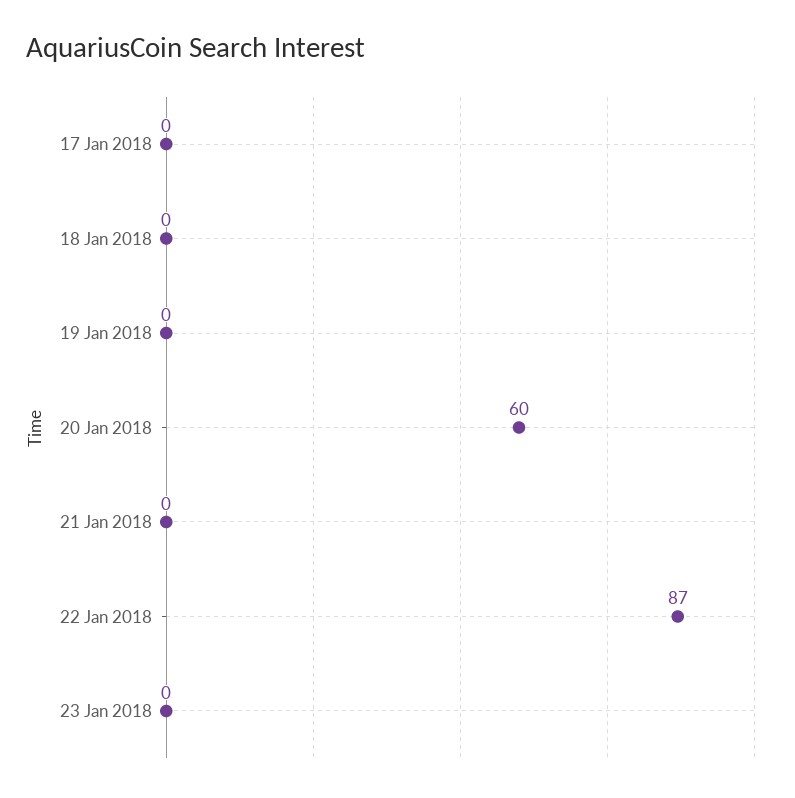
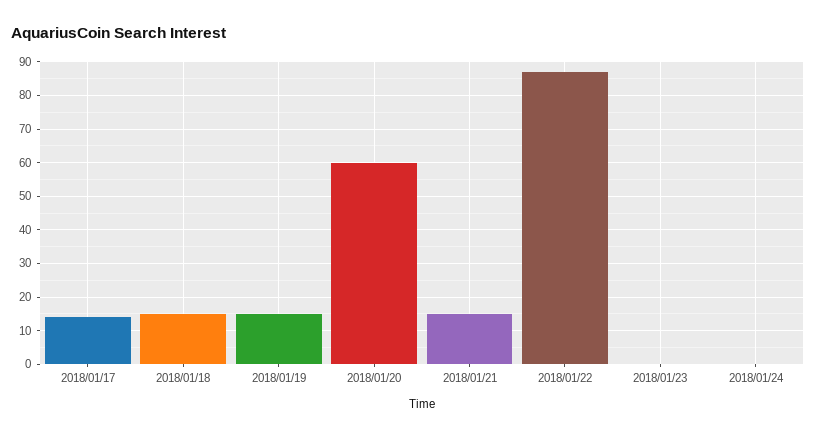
17 Jan 2018: 0 -> 15
18 Jan 2018: 0 -> 15
19 Jan 2018: 0 -> 15
21 Jan 2018: 0 -> 15
2018/01/24: none -> 0

